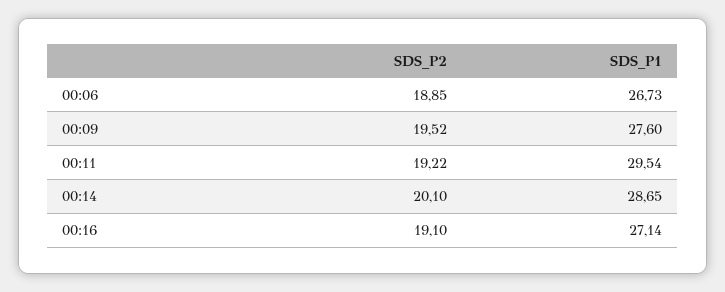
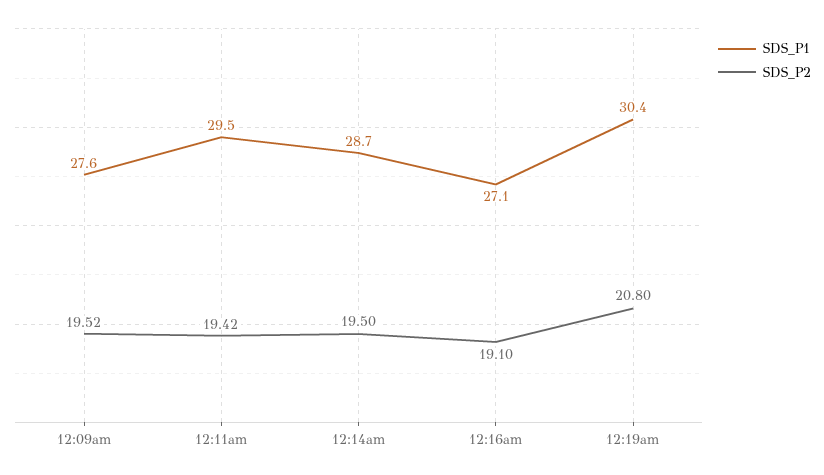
SDS_P2, 00:06: 18.85 -> none
SDS_P1, 00:06: 26.73 -> none
SDS_P2, 00:11: 19.22 -> 19.42
SDS_P2, 00:14: 20.1 -> 19.5
SDS_P1, 12:19am: none -> 30.4
SDS_P2, 12:19am: none -> 20.8

